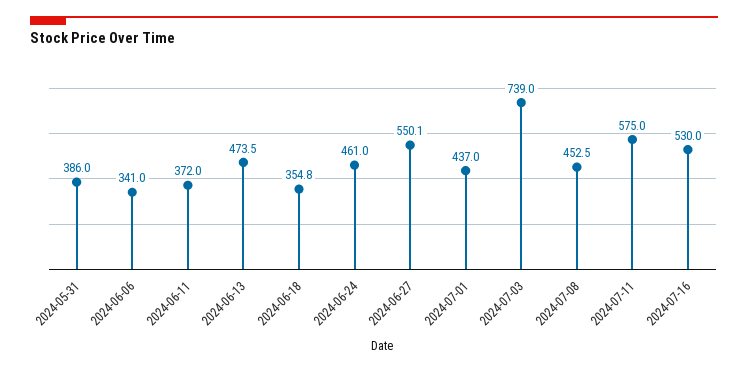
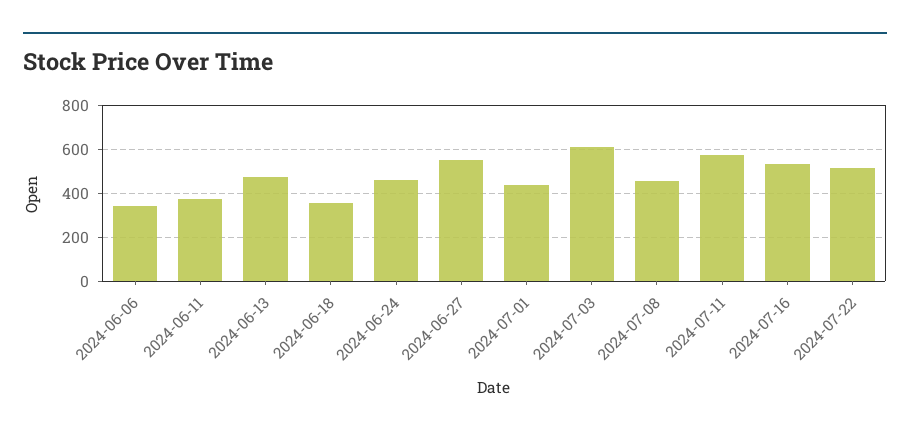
2024-05-31: 386 -> none
2024-07-03: 739 -> 600
2024-07-22: none -> 500

